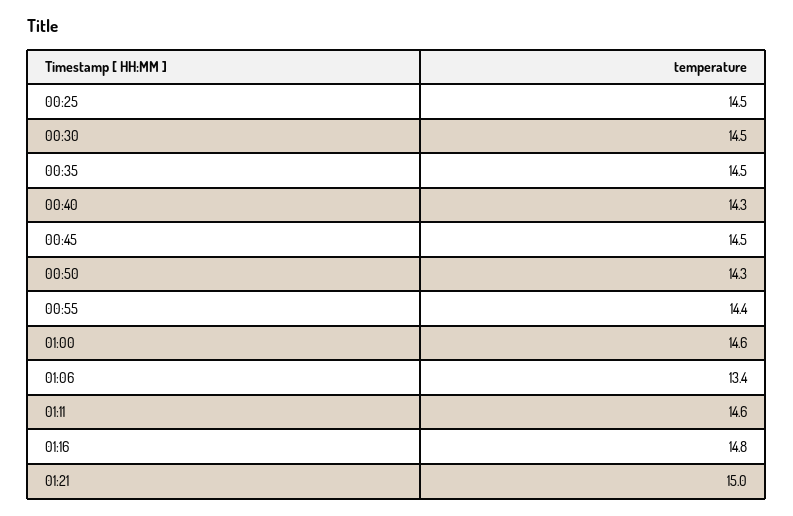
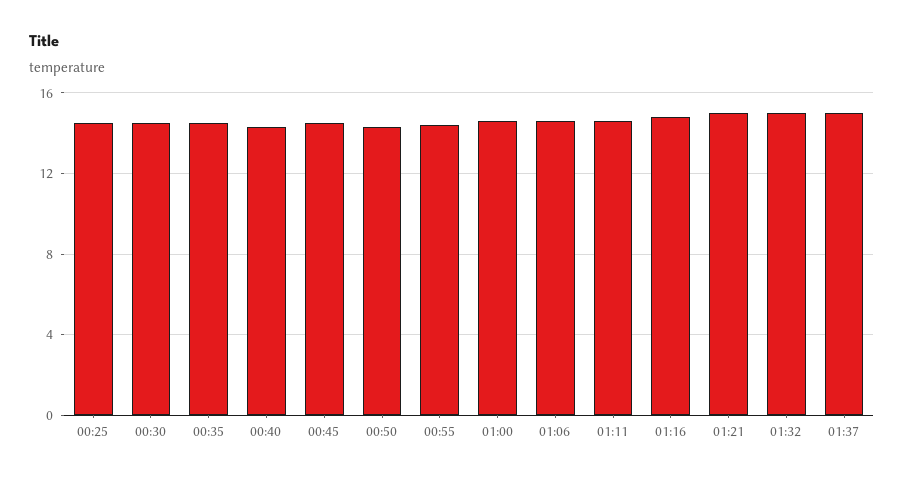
01:06: 13.4 -> 14.5
01:32: none -> 15
01:37: none -> 15

